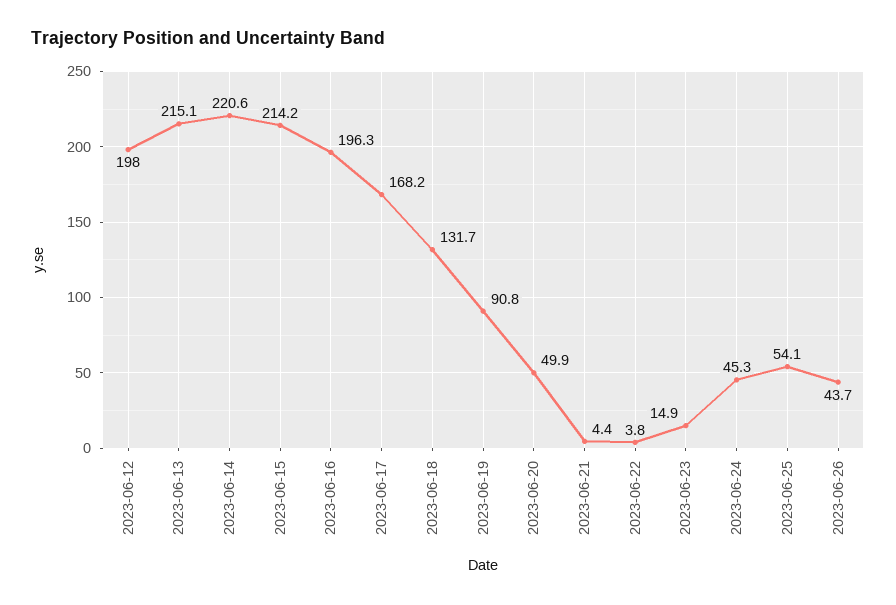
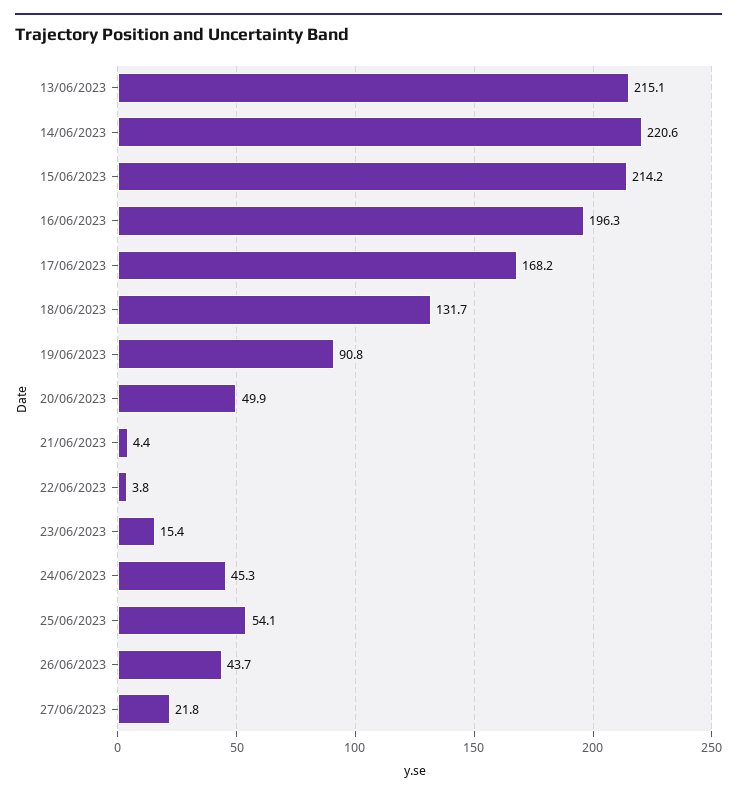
2023-06-12: 198 -> none
2023-06-23: 14.9 -> 15.4
27/06/2023: none -> 21.8

